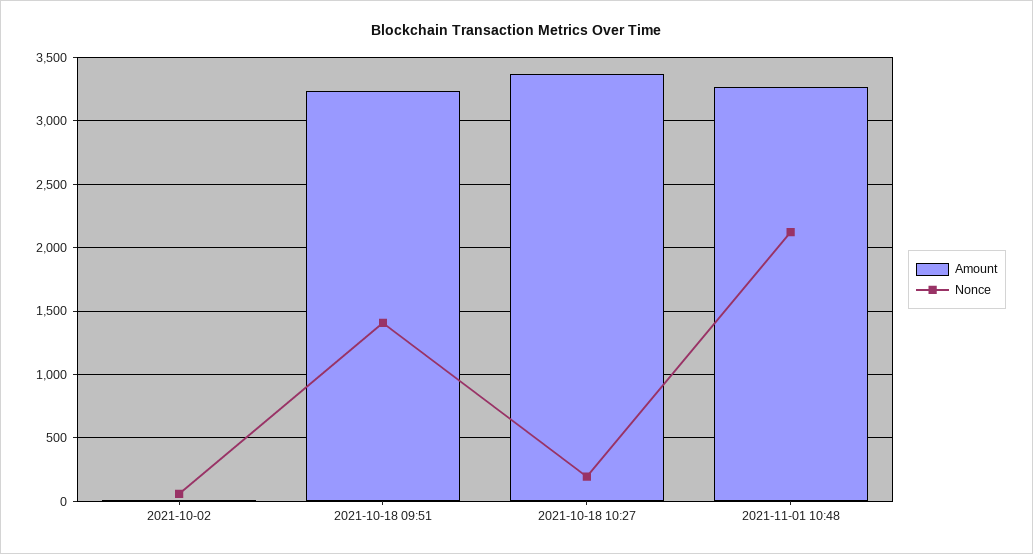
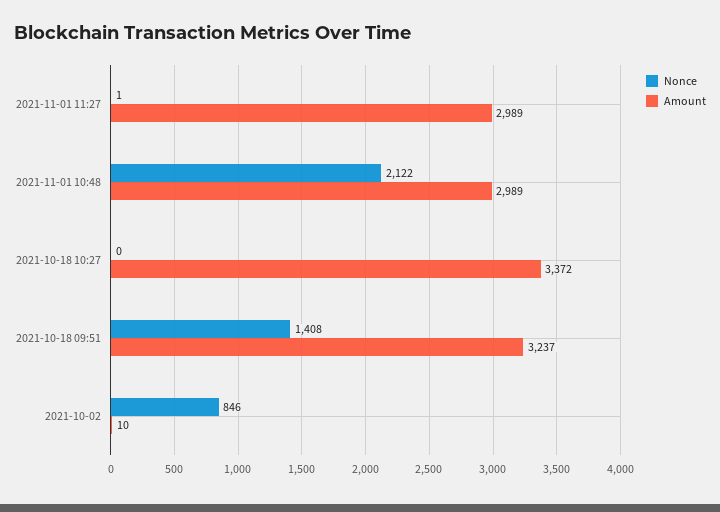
Nonce, 2021-10-02: 50 -> 846
Nonce, 2021-10-18 10:27: 200 -> 0
Amount, 2021-11-01 10:48: 3250 -> 2989
Nonce, 2021-11-01 11:27: none -> 1
Amount, 2021-11-01 11:27: none -> 2989

